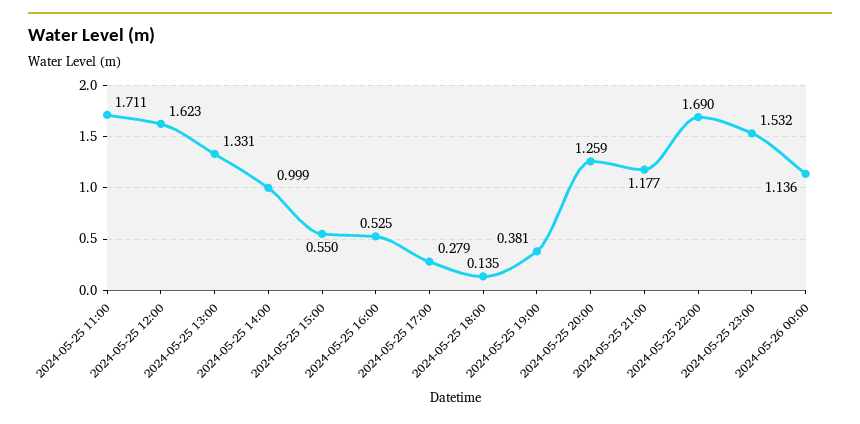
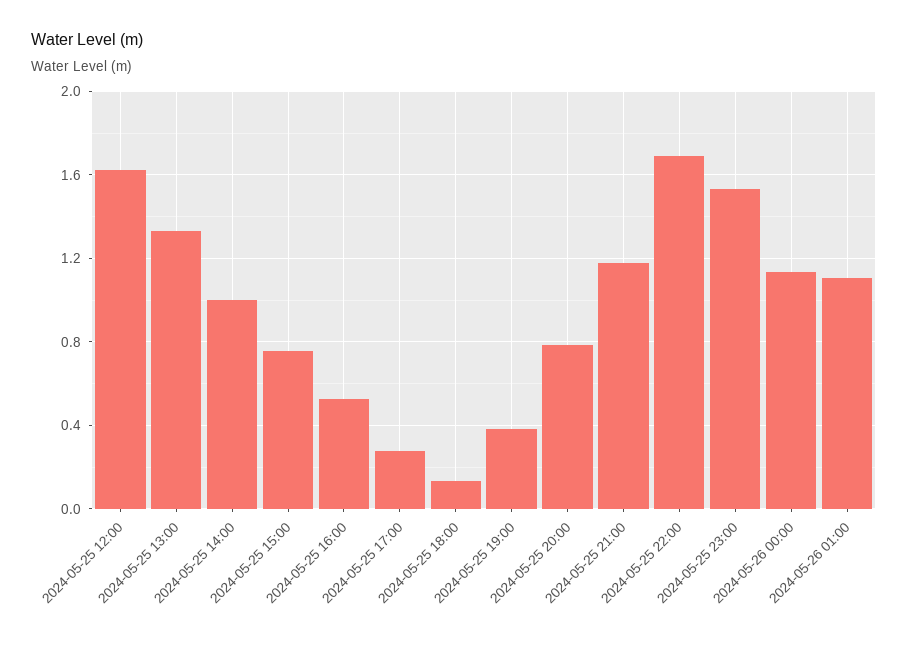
2024-05-25 11:00: 1.711 -> none
2024-05-25 15:00: 0.55 -> 0.75
2024-05-25 20:00: 1.259 -> 0.8
2024-05-26 01:00: none -> 1.1

